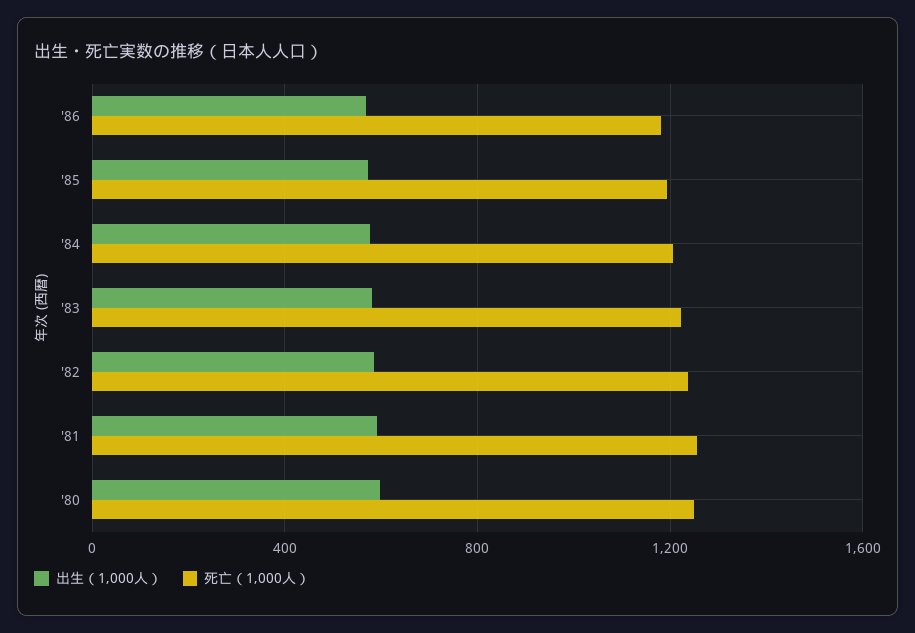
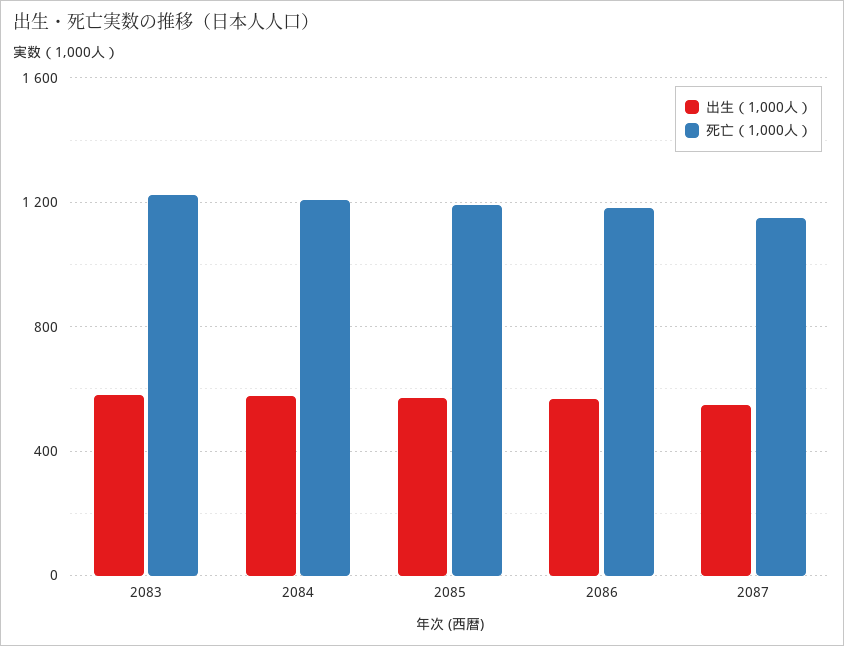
出生（1,000人）, '82: 600 -> none
死亡（1,000人）, '82: 1250 -> none
出生（1,000人）, '81: 600 -> none
死亡（1,000人）, '81: 1250 -> none
出生（1,000人）, '80: 600 -> none
死亡（1,000人）, '80: 1250 -> none
出生（1,000人）, 2087: none -> 550
死亡（1,000人）, 2087: none -> 1150

